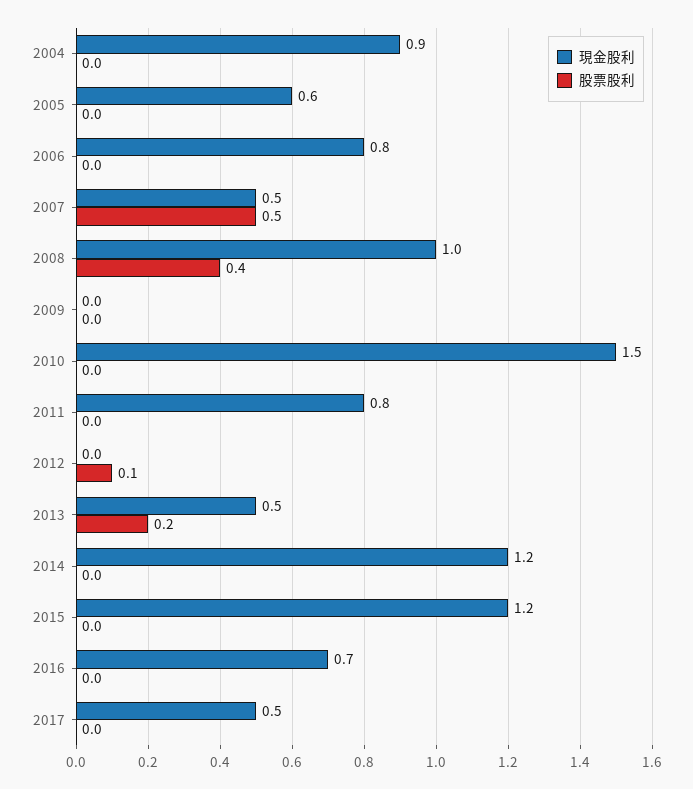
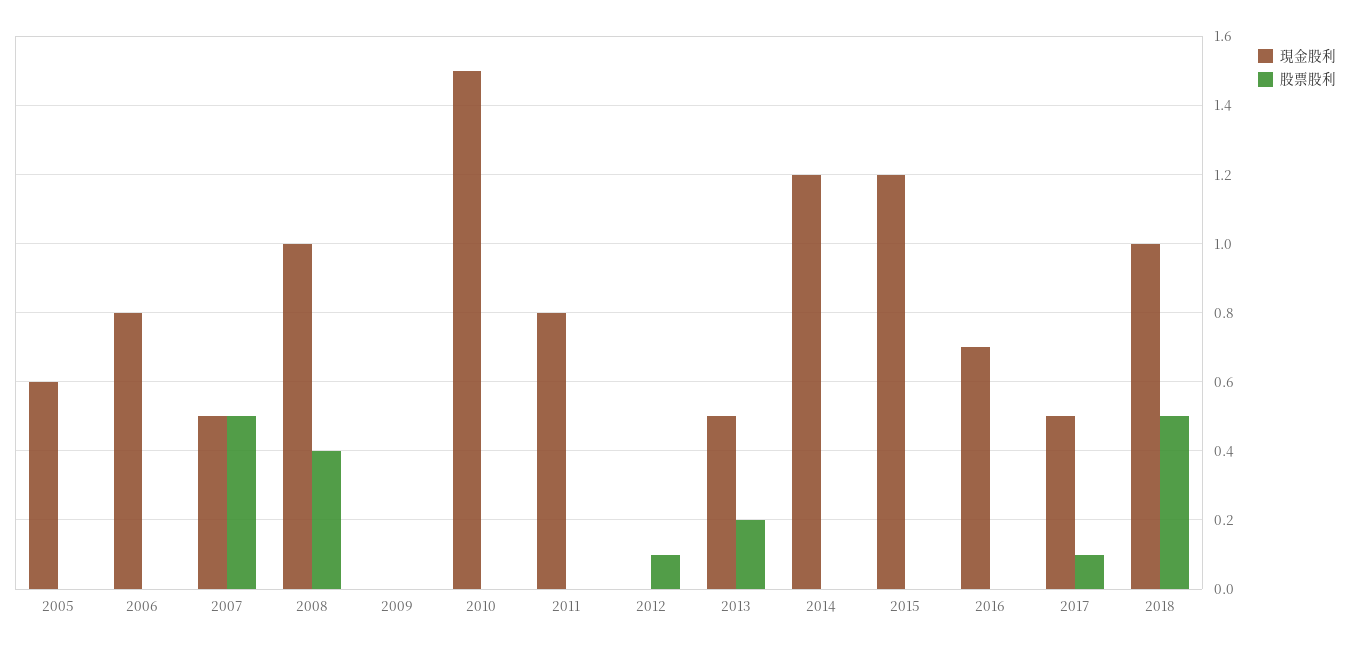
現金股利, 2004: 0.9 -> none
股票股利, 2004: 0 -> none
股票股利, 2017: 0 -> 0.1
現金股利, 2018: none -> 1
股票股利, 2018: none -> 0.5

